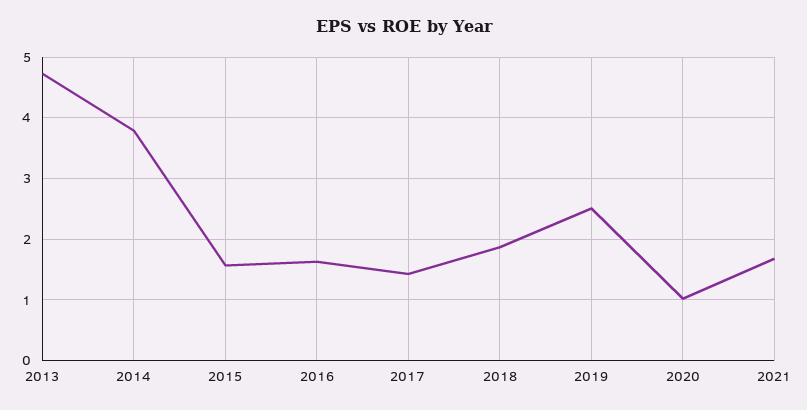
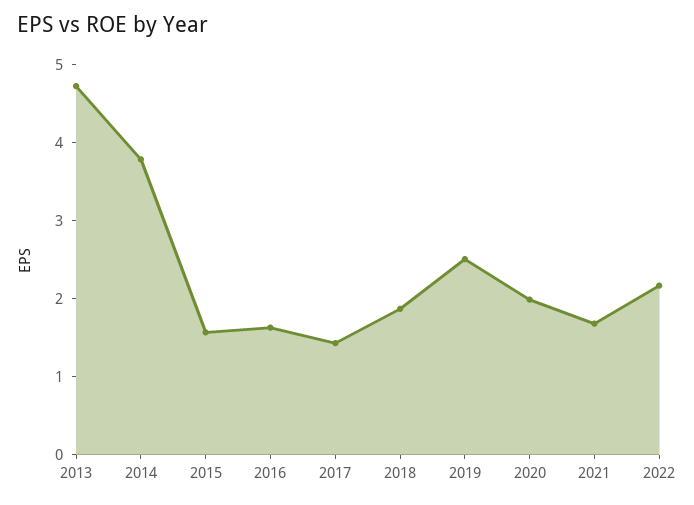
2020: 1 -> 2
2022: none -> 2.2

